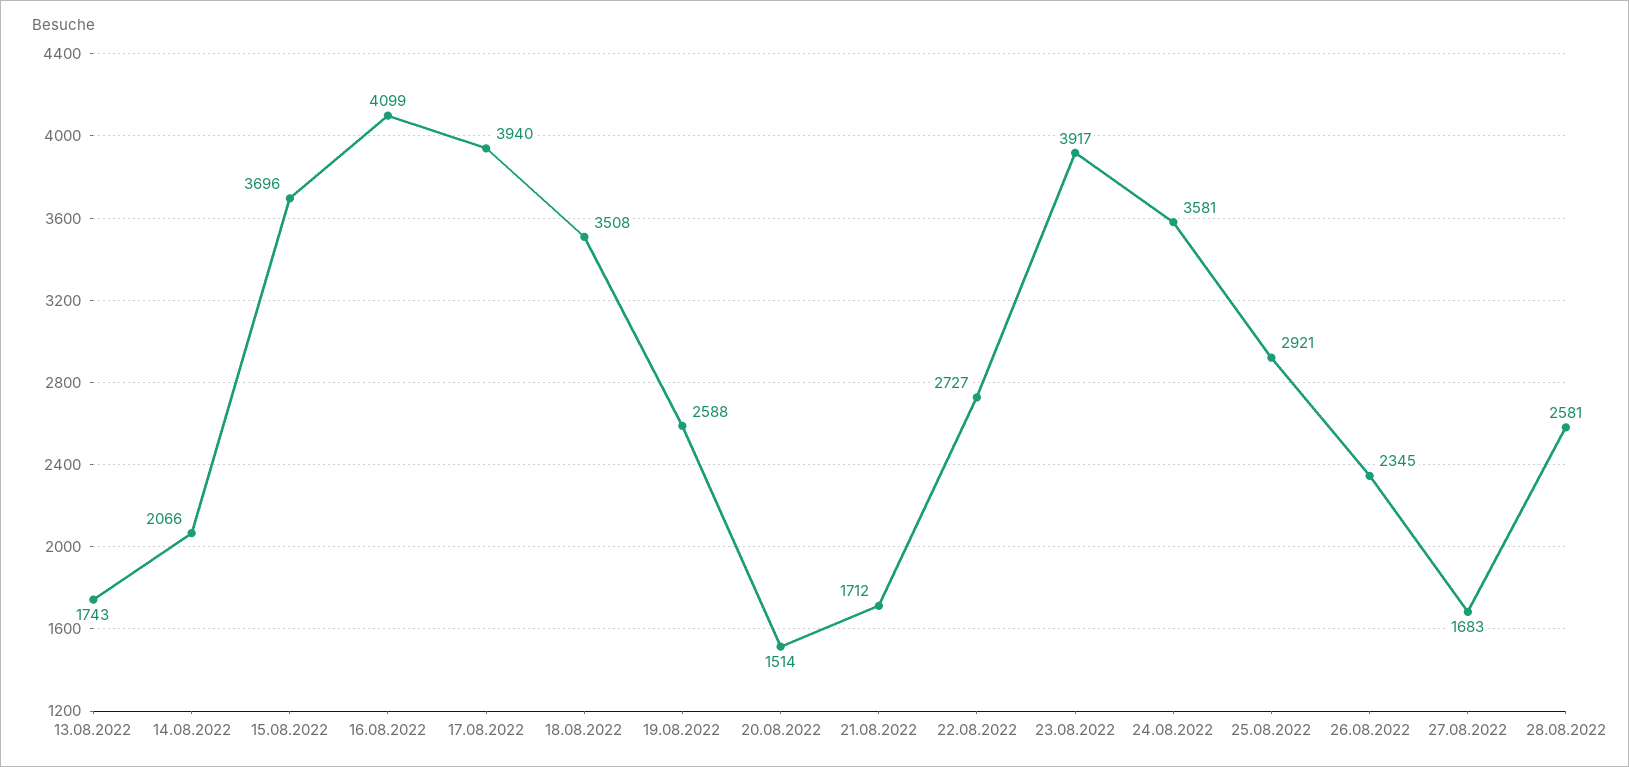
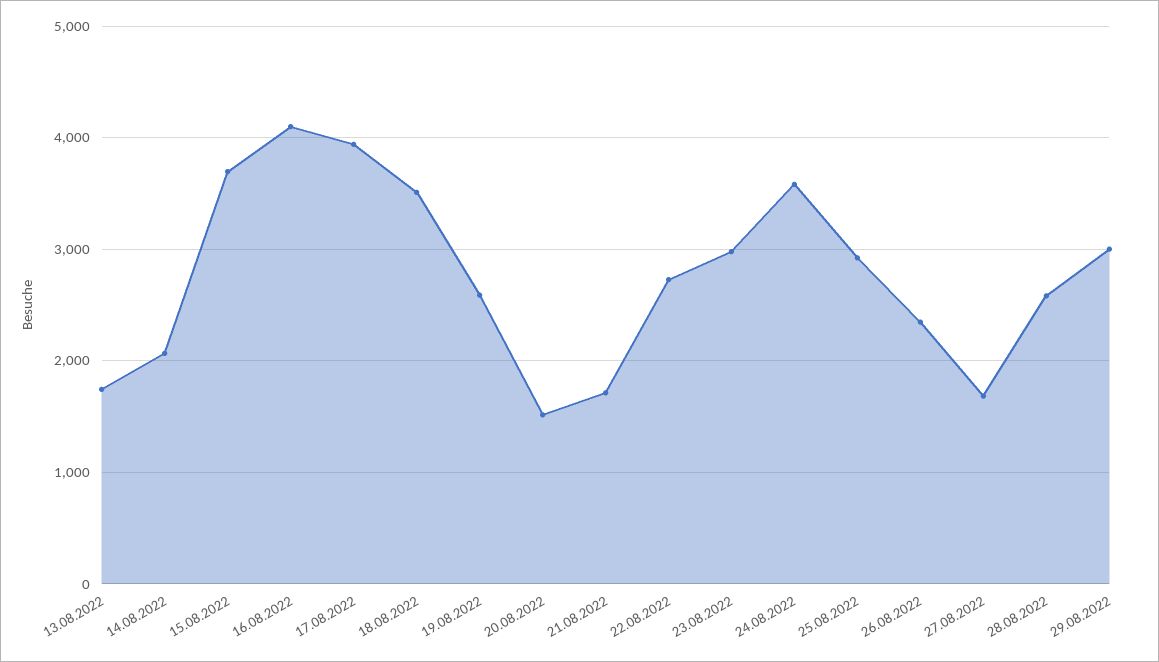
23.08.2022: 3917 -> 3000
29.08.2022: none -> 3000

